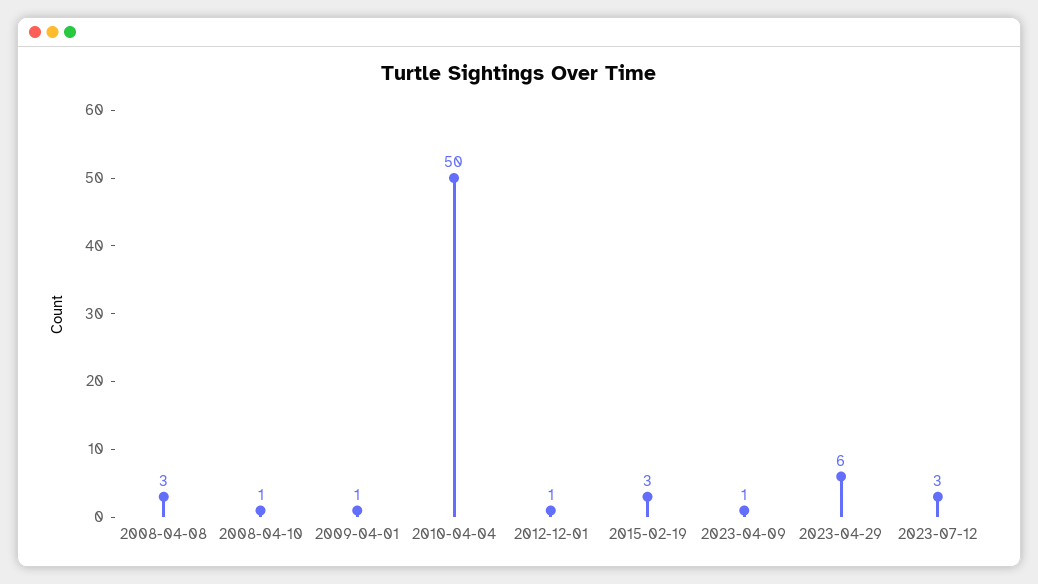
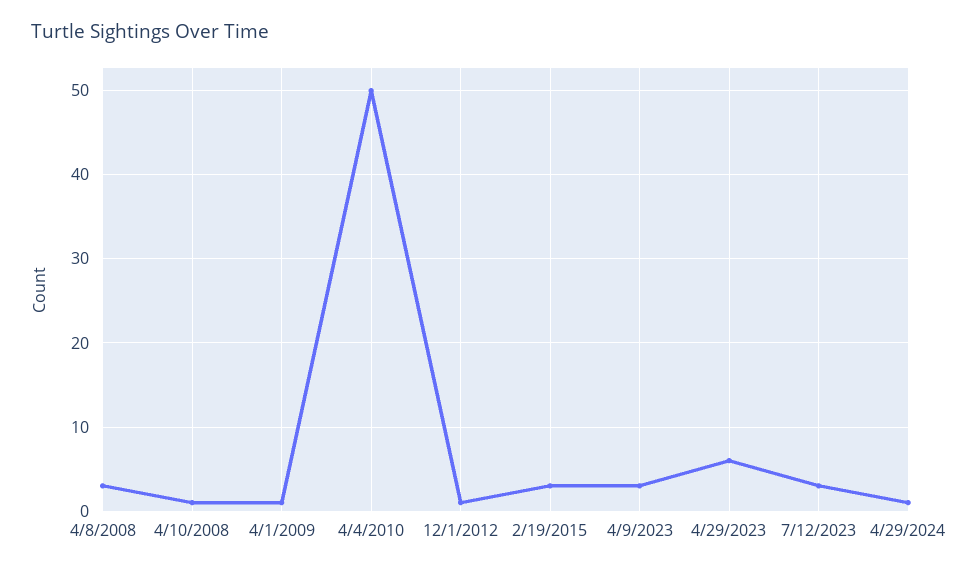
2023-04-09: 1 -> 3
4/29/2024: none -> 1

